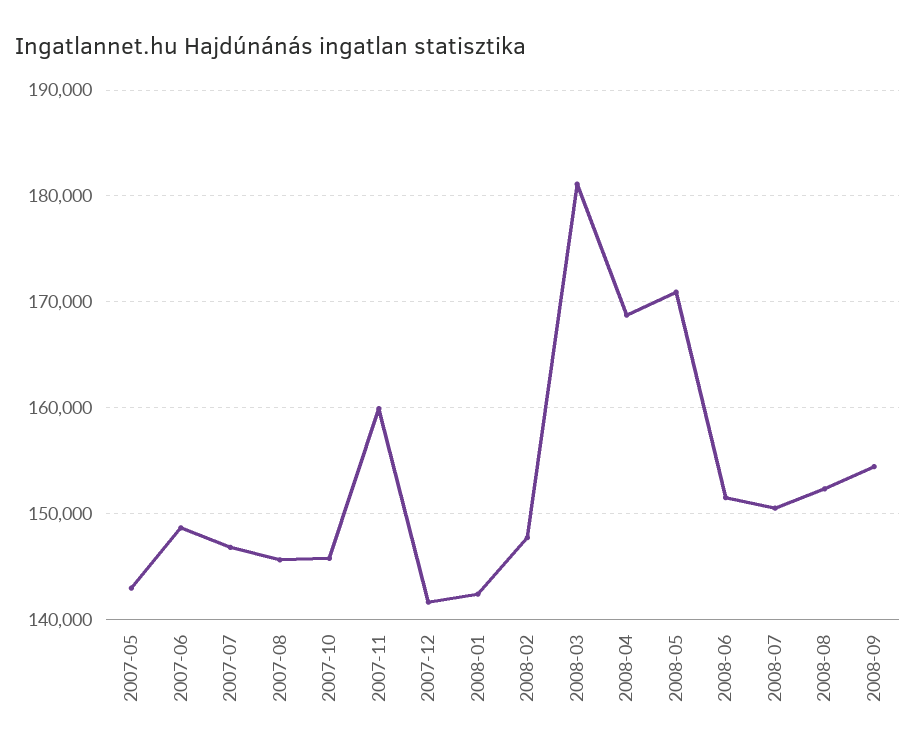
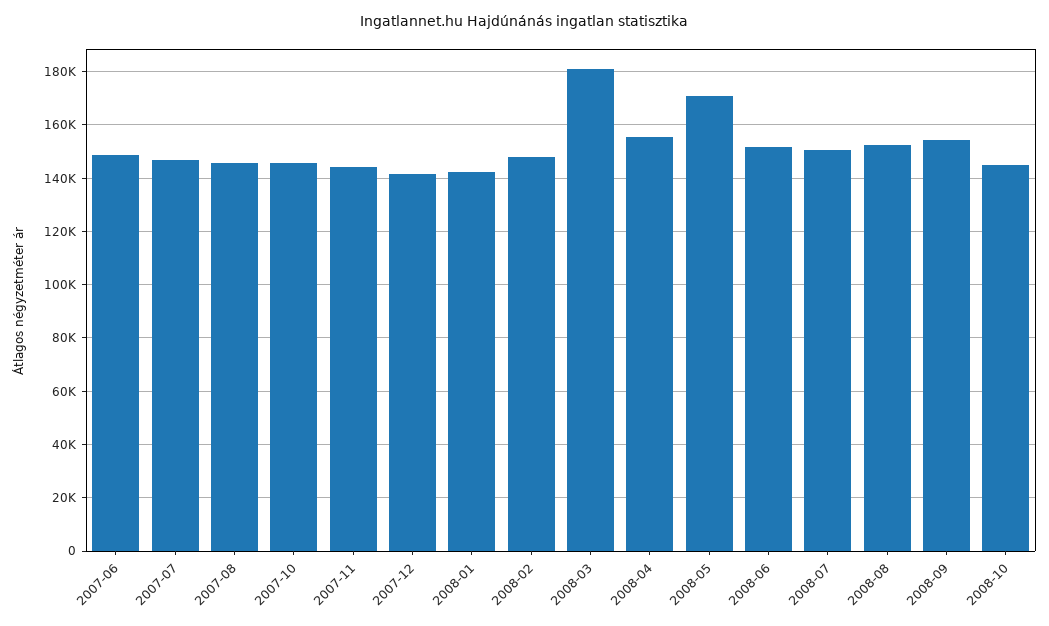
2007-05: 143000 -> none
2007-11: 160000 -> 145000
2008-04: 169000 -> 155000
2008-10: none -> 145000

